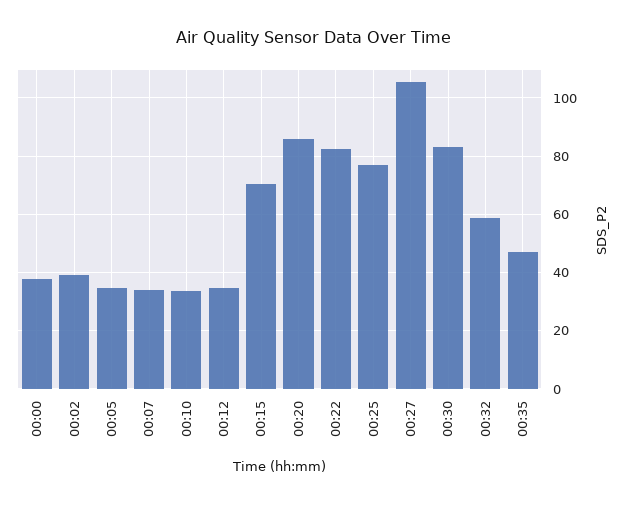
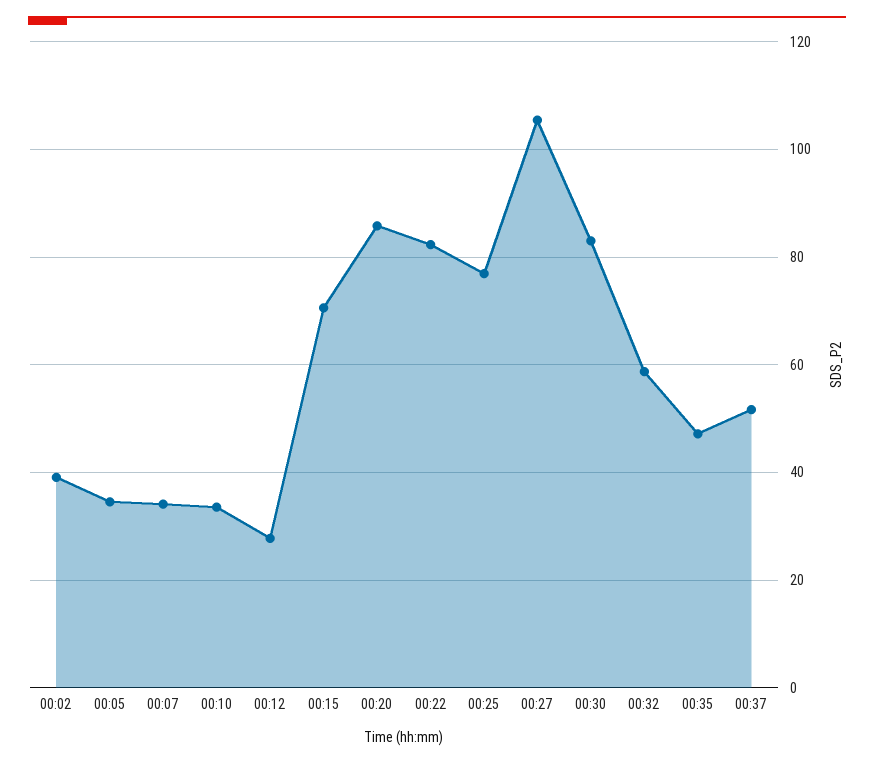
00:00: 37.5 -> none
00:12: 35 -> 28
00:37: none -> 52

